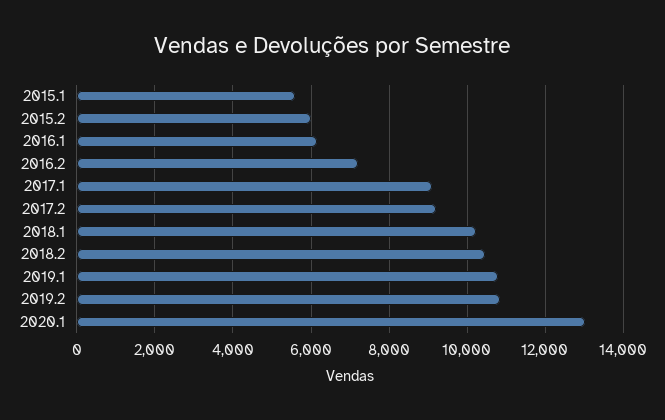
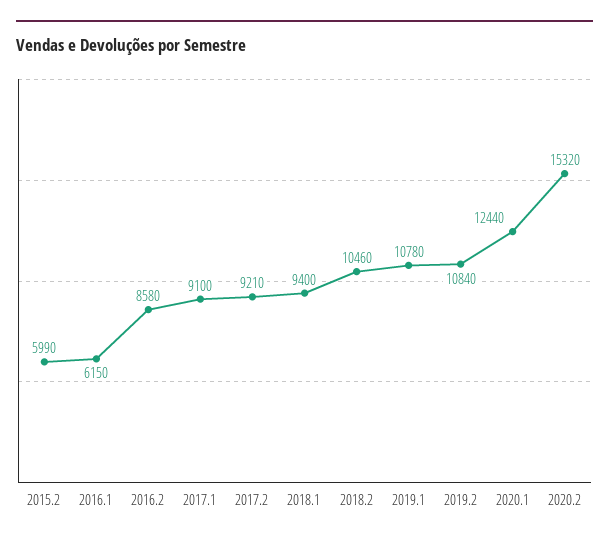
2015.1: 5600 -> none
2016.2: 7200 -> 8580
2018.1: 10200 -> 9400
2020.1: 13000 -> 12440
2020.2: none -> 15320

